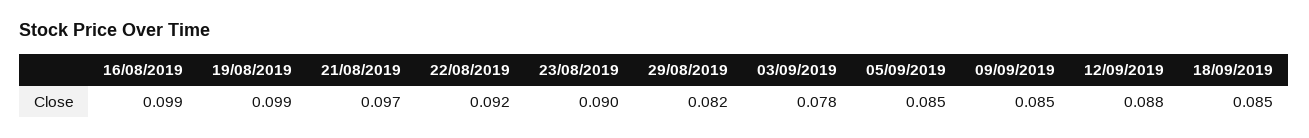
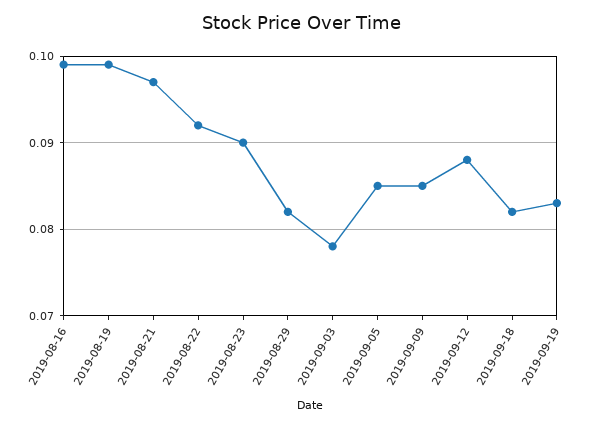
18/09/2019: 0.085 -> 0.082
2019-09-19: none -> 0.083

